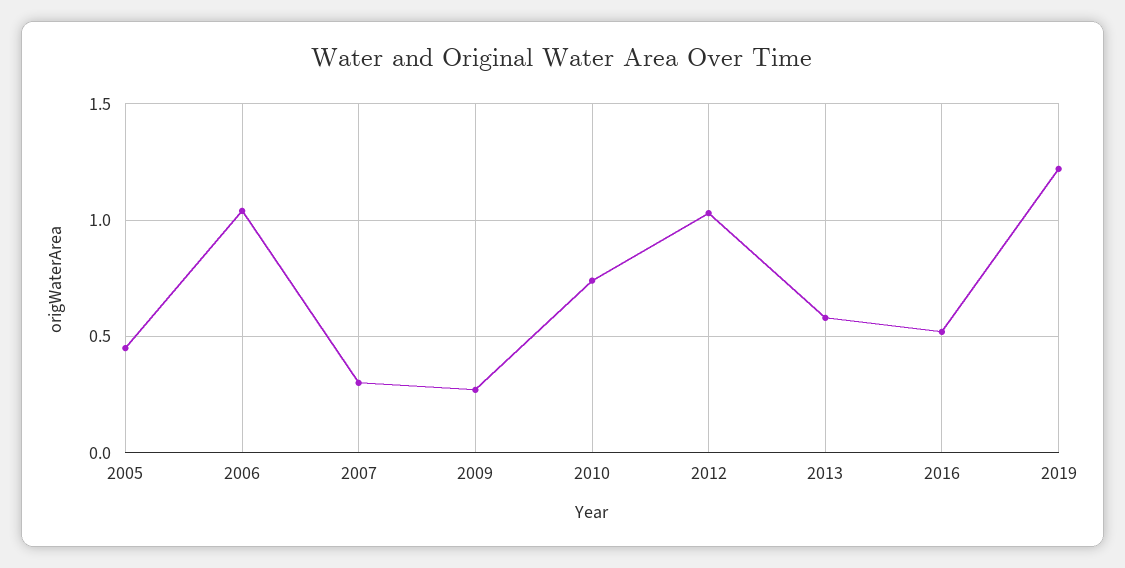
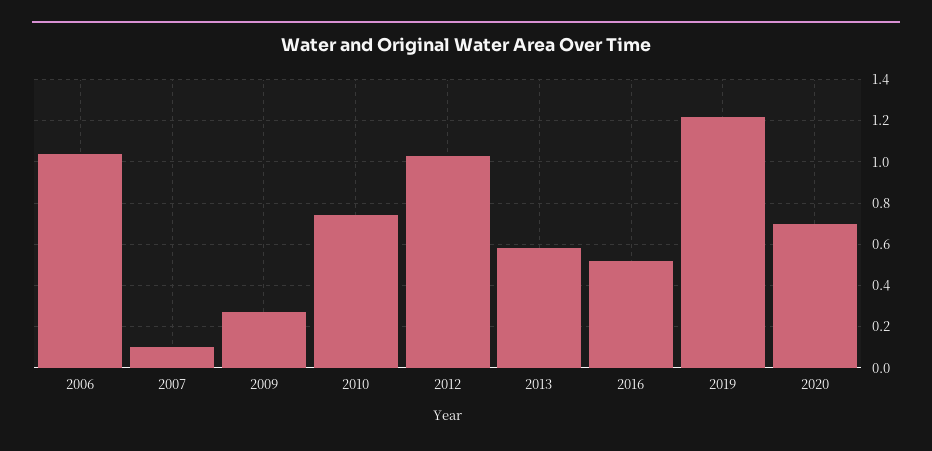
2005: 0.45 -> none
2007: 0.3 -> 0.1
2020: none -> 0.7

